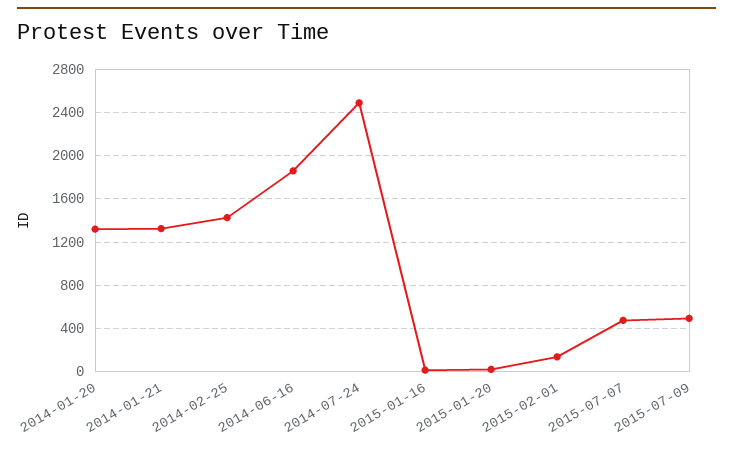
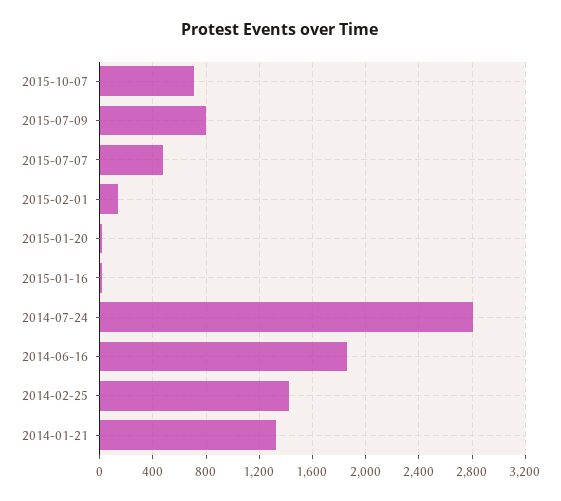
2014-01-20: 1300 -> none
2014-07-24: 2500 -> 2800
2015-07-09: 500 -> 800
2015-10-07: none -> 700

